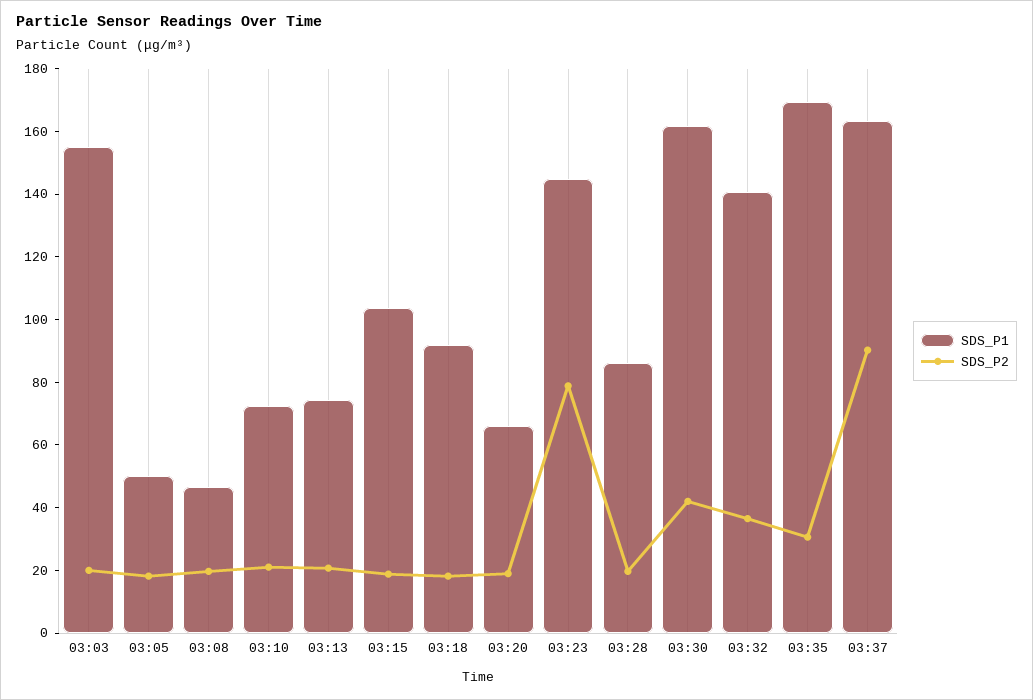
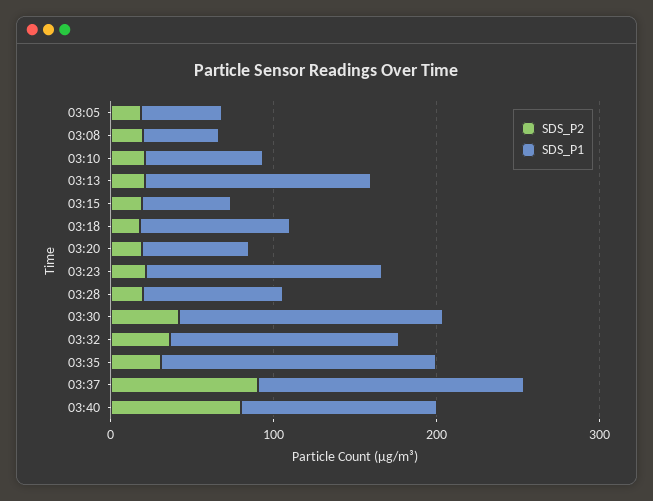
SDS_P1, 03:03: 155 -> none
SDS_P2, 03:03: 20 -> none
SDS_P1, 03:13: 75 -> 140
SDS_P1, 03:15: 105 -> 60
SDS_P2, 03:23: 80 -> 20
SDS_P2, 03:40: none -> 80
SDS_P1, 03:40: none -> 120

